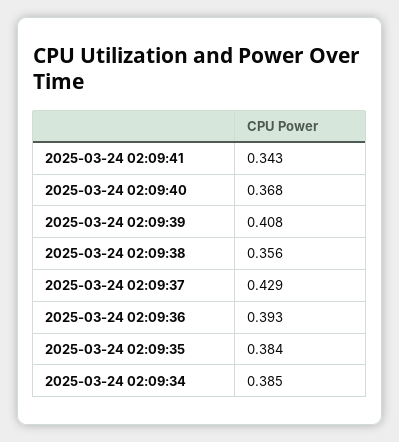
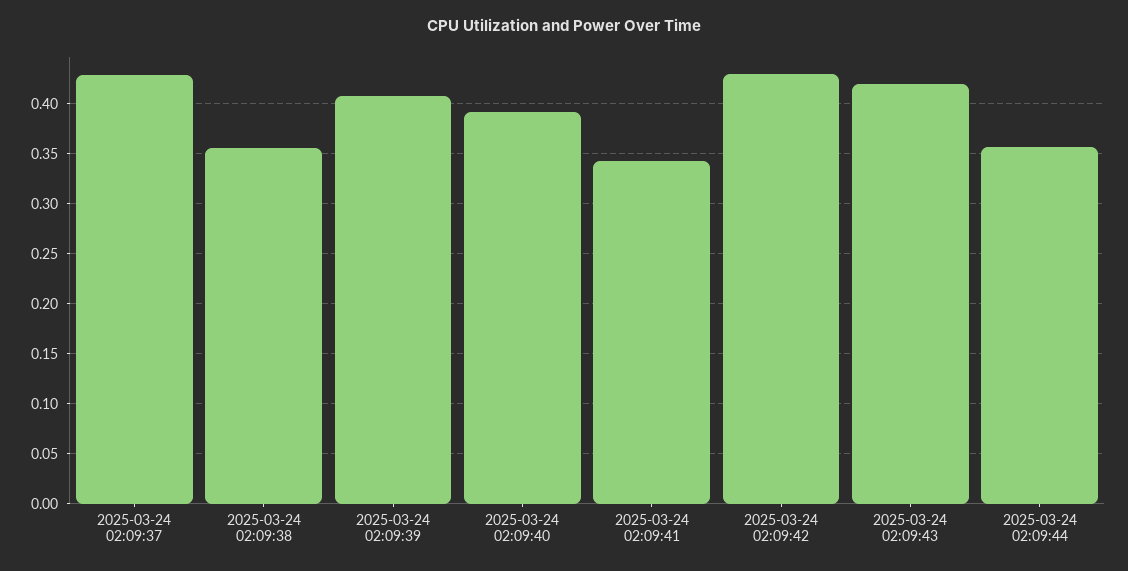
2025-03-24 02:09:40: 0.368 -> 0.39
2025-03-24 02:09:36: 0.393 -> none
2025-03-24 02:09:35: 0.384 -> none
2025-03-24 02:09:34: 0.385 -> none
2025-03-24 02:09:42: none -> 0.43
2025-03-24 02:09:43: none -> 0.42
2025-03-24 02:09:44: none -> 0.36

